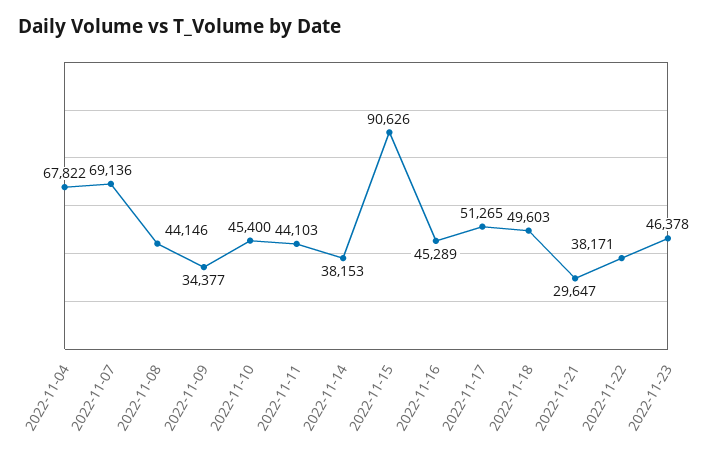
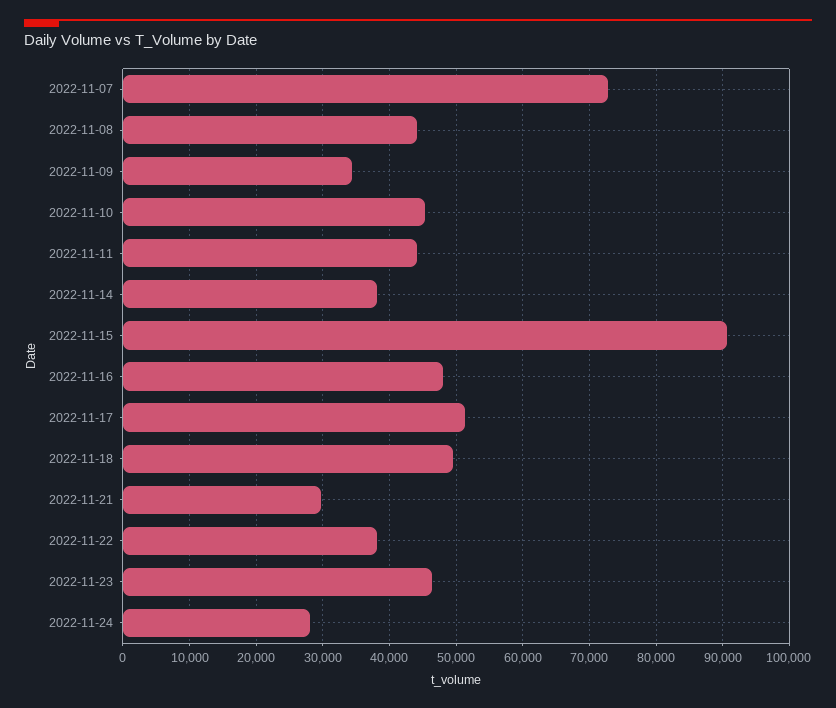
2022-11-04: 67822 -> none
2022-11-07: 69136 -> 73000
2022-11-16: 45289 -> 48000
2022-11-24: none -> 28000

